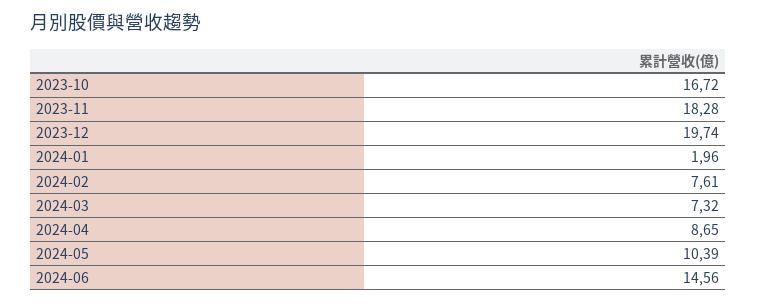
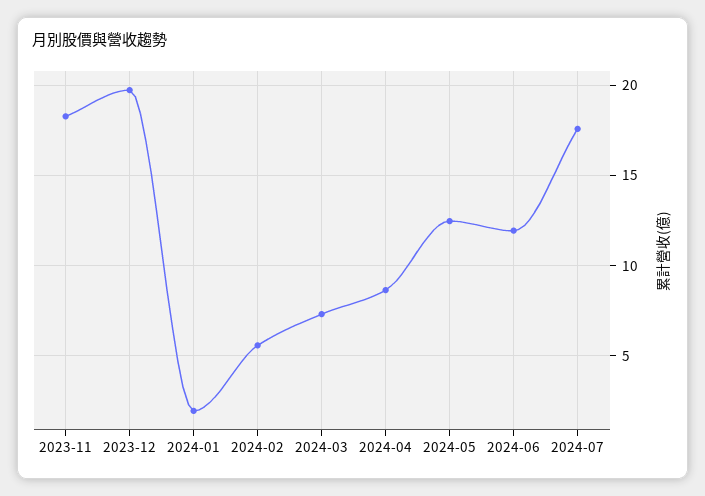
2023-10: 16.72 -> none
2024-02: 7.61 -> 5.5
2024-05: 10.39 -> 12.5
2024-06: 14.56 -> 12
2024-07: none -> 17.5

